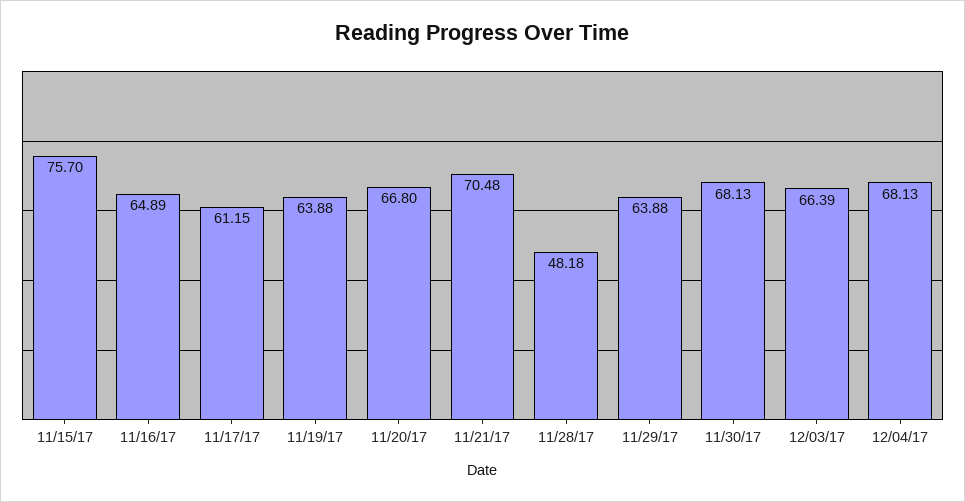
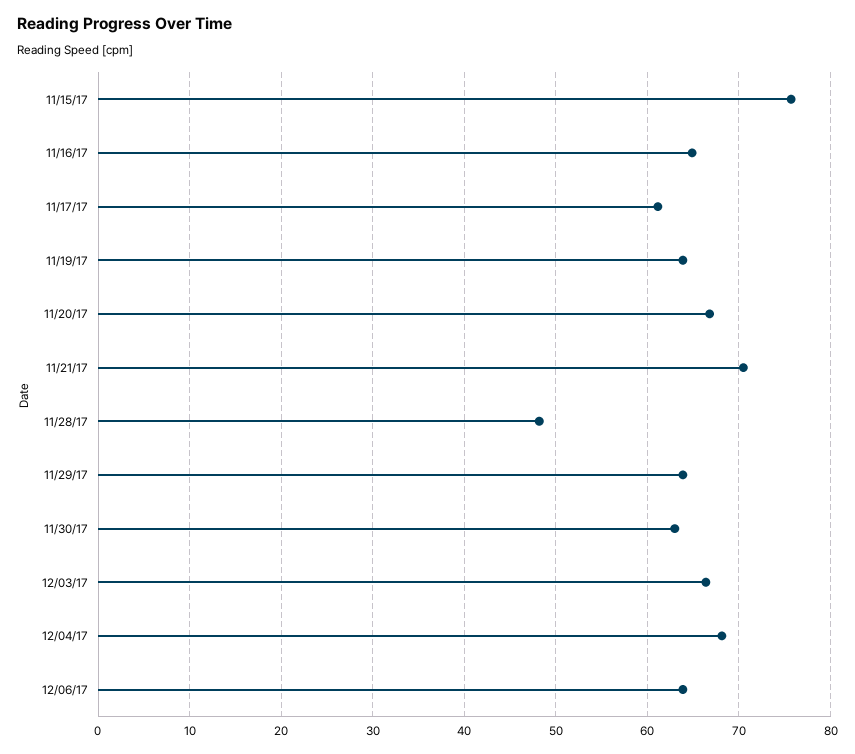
11/30/17: 68.13 -> 63
12/06/17: none -> 64

